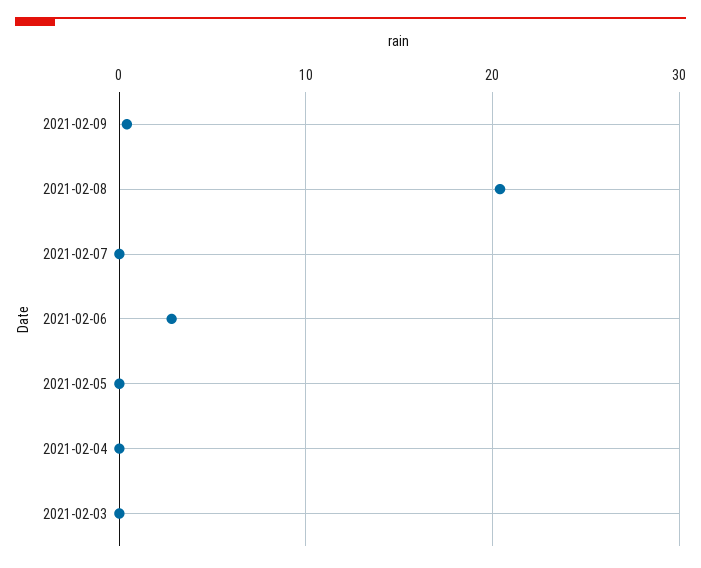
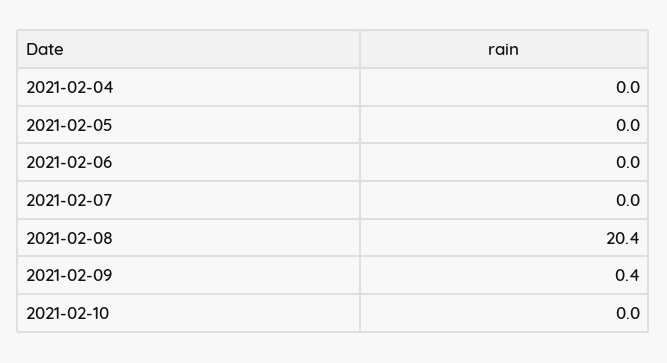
2021-02-06: 3 -> 0
2021-02-03: 0 -> none
2021-02-10: none -> 0

